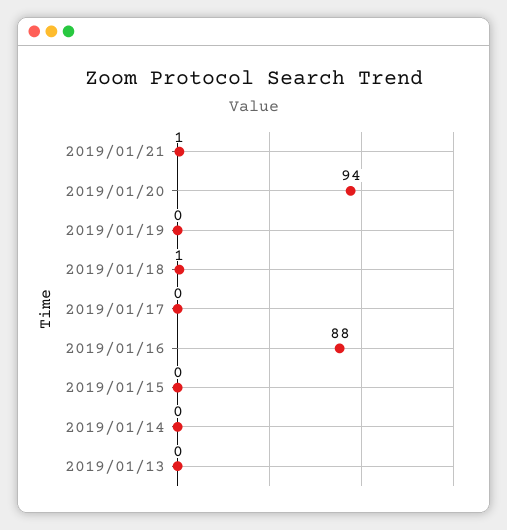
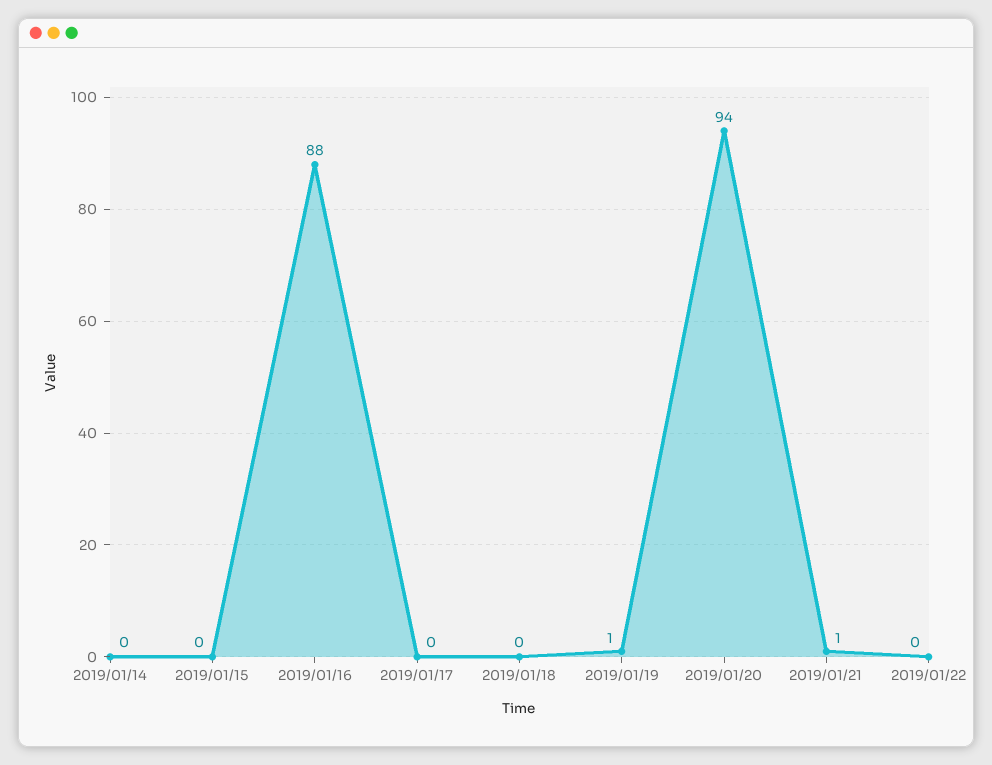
2019/01/19: 0 -> 1
2019/01/18: 1 -> 0
2019/01/13: 0 -> none
2019/01/22: none -> 0

